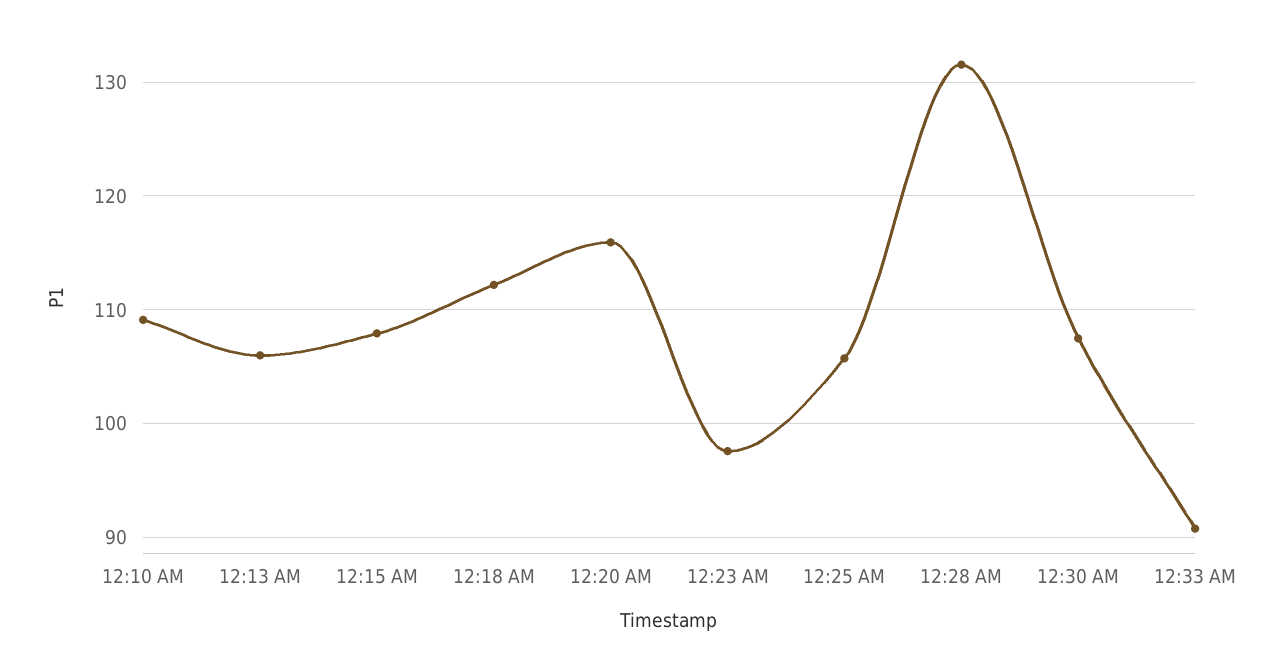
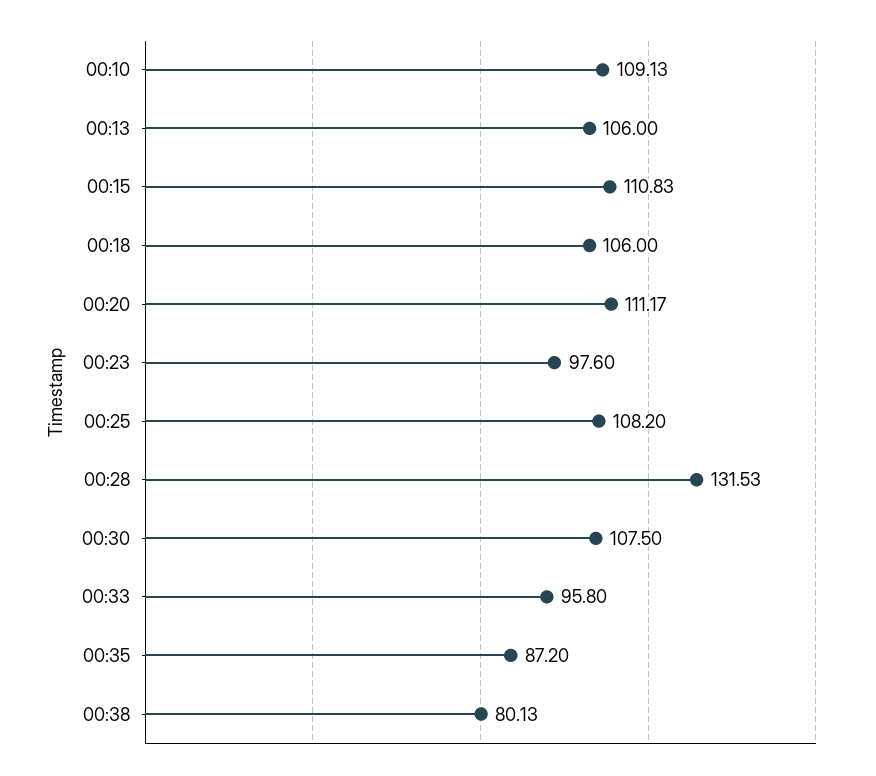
12:15 AM: 108 -> 110.83
12:18 AM: 112 -> 106
12:20 AM: 116 -> 111.17
12:25 AM: 106 -> 108.2
12:33 AM: 91 -> 95.8
00:35: none -> 87.2
00:38: none -> 80.13

